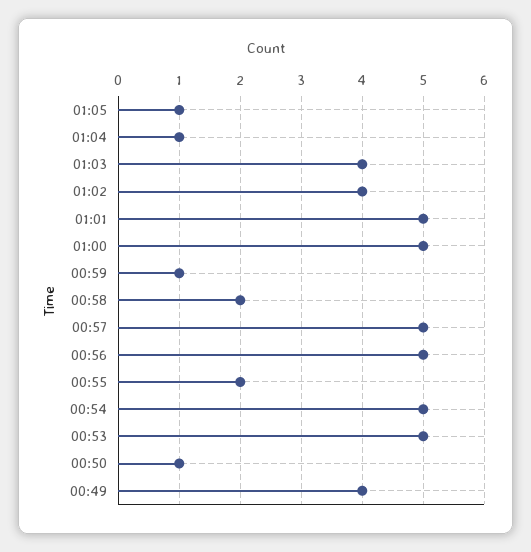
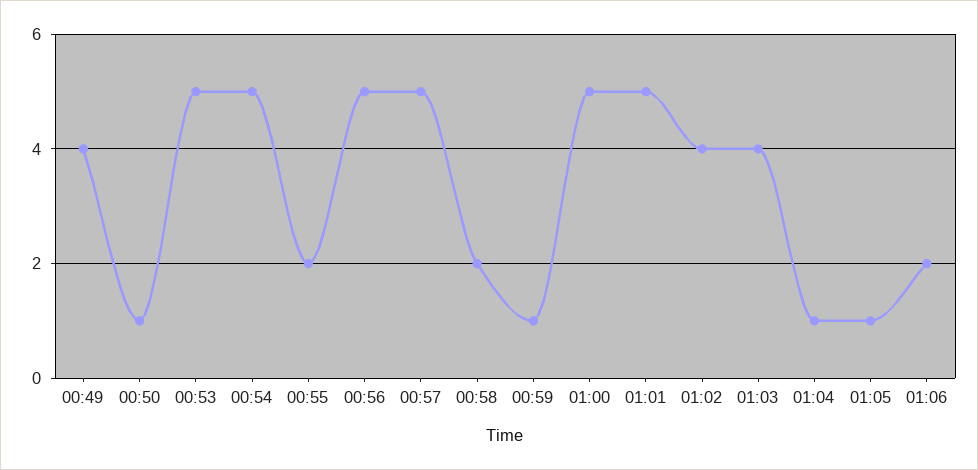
01:06: none -> 2

